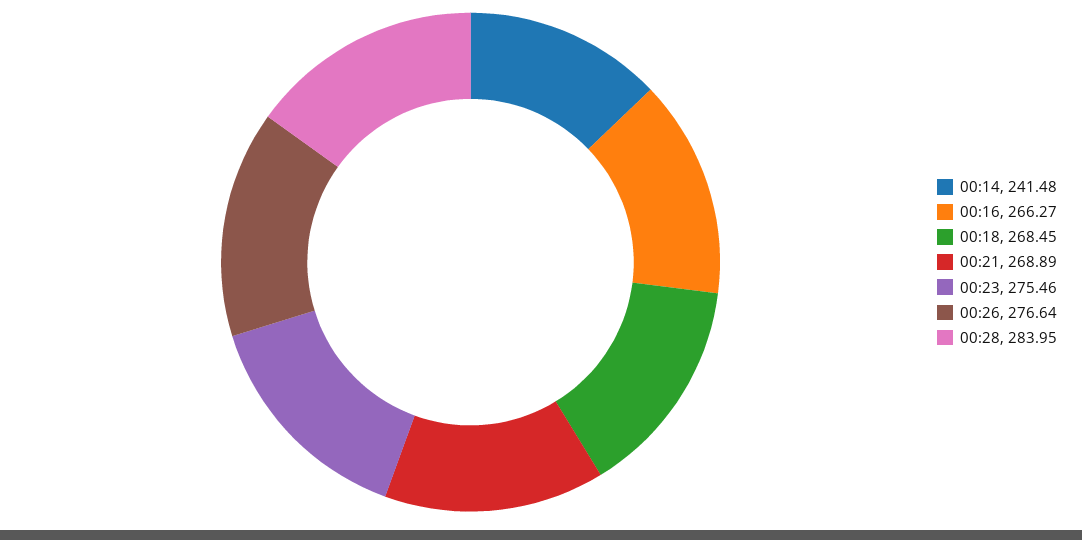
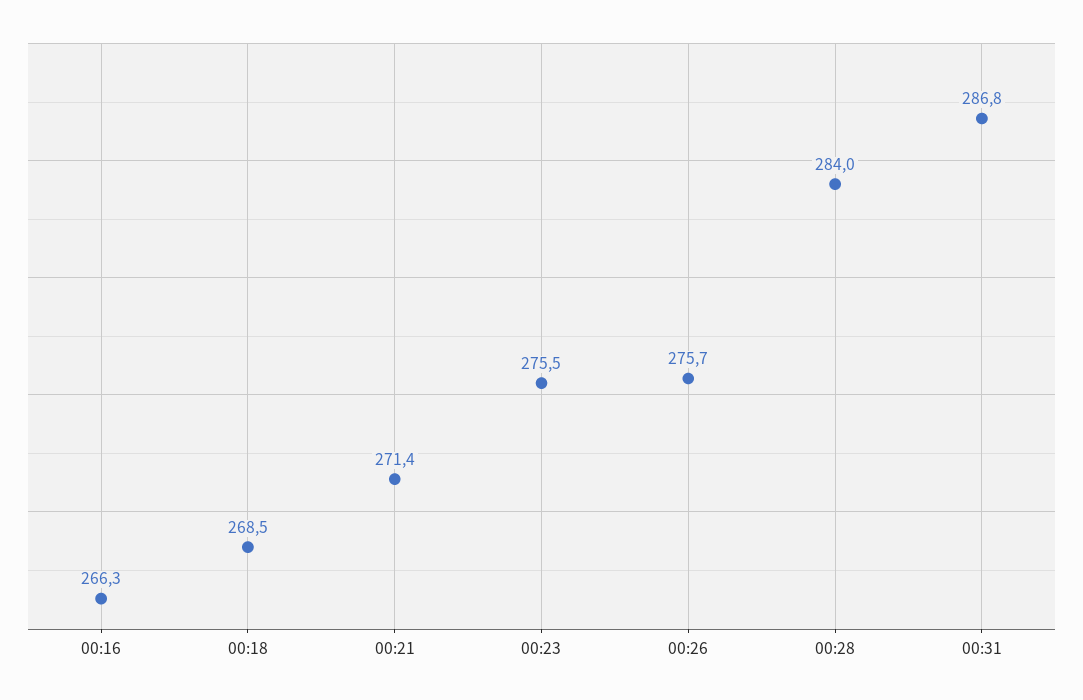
00:14: 241.48 -> none
00:21: 268.89 -> 271.4
00:26: 276.64 -> 275.7
00:31: none -> 286.8

